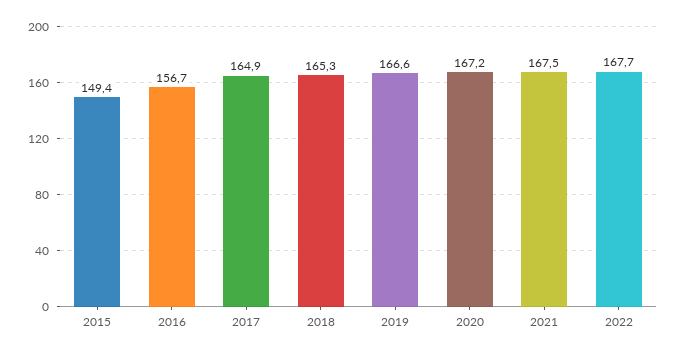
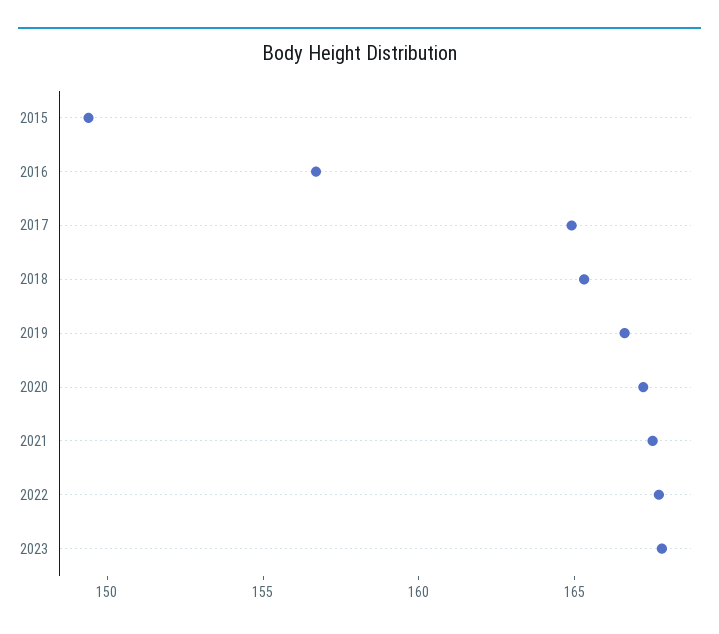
2023: none -> 168

